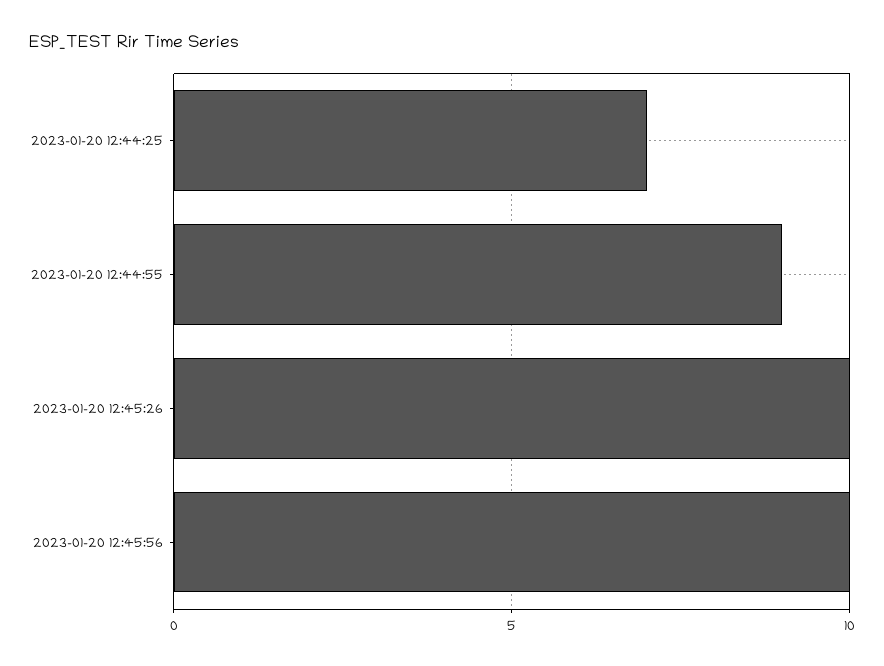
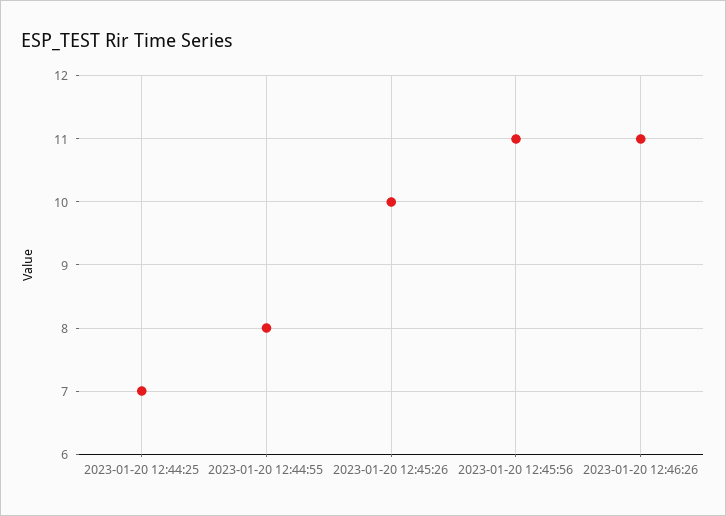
2023-01-20 12:44:55: 9 -> 8
2023-01-20 12:45:56: 10 -> 11
2023-01-20 12:46:26: none -> 11

